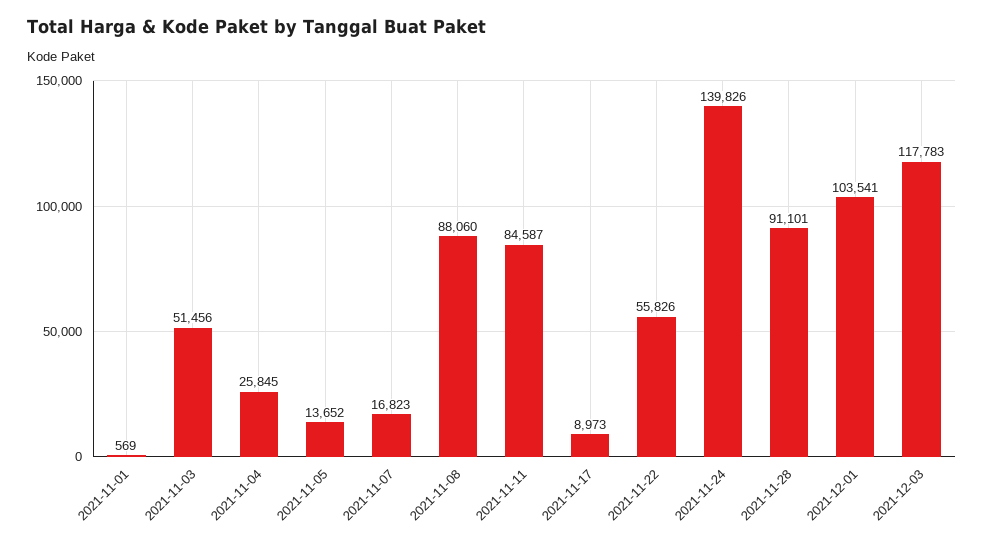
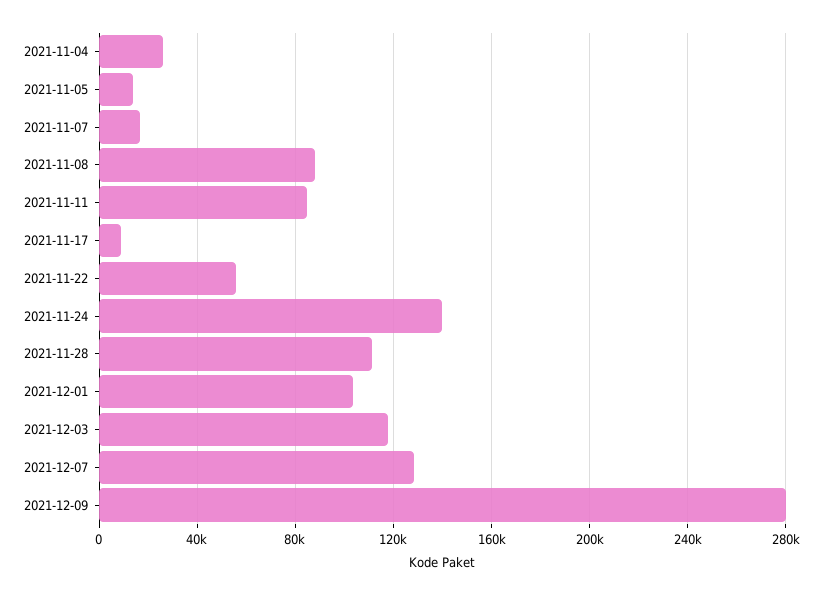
2021-11-01: 569 -> none
2021-11-03: 51456 -> none
2021-11-28: 91101 -> 110000
2021-12-07: none -> 130000
2021-12-09: none -> 280000

